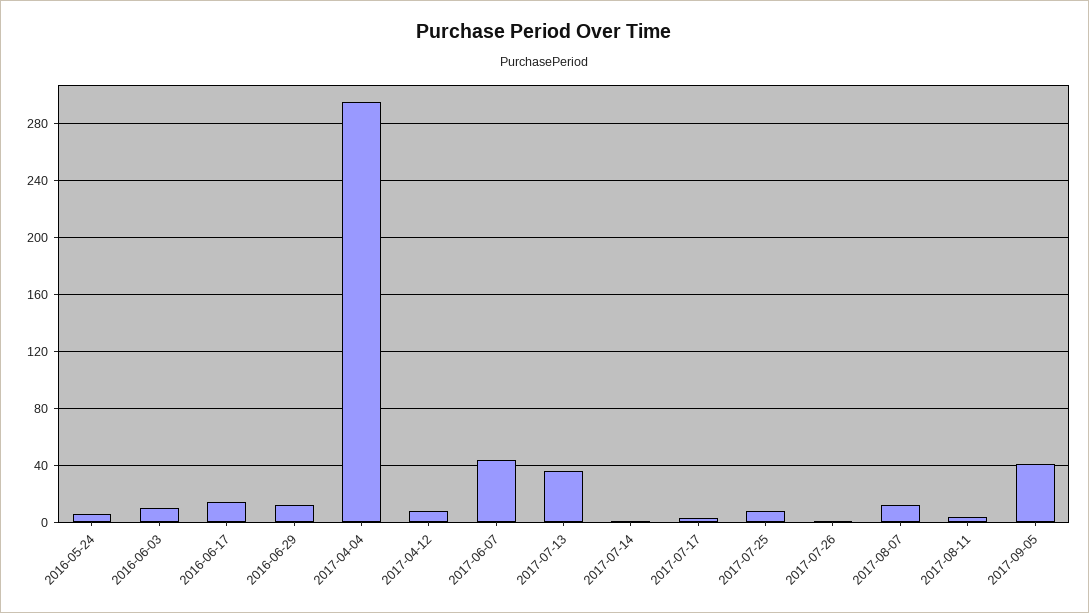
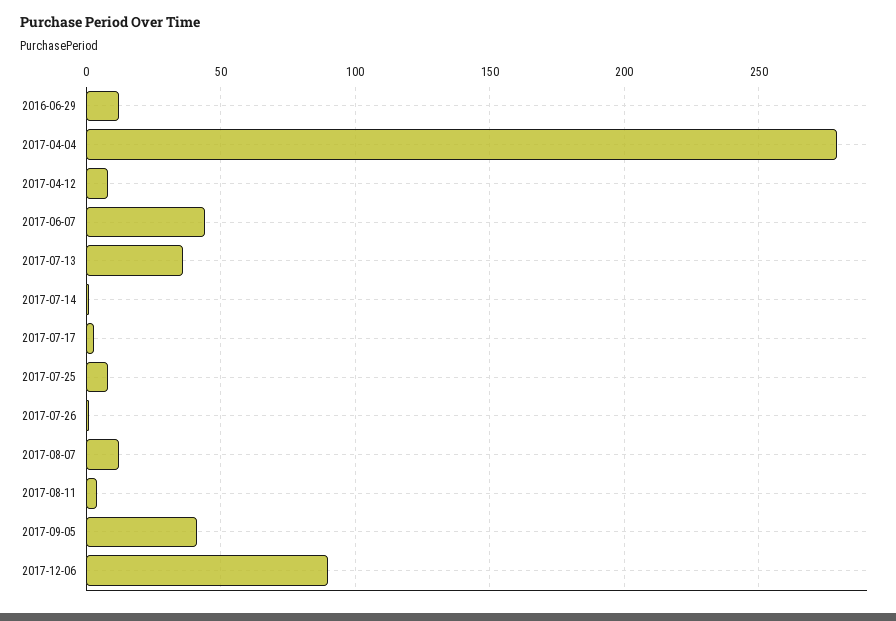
2016-05-24: 5 -> none
2016-06-03: 10 -> none
2016-06-17: 15 -> none
2017-04-04: 295 -> 280
2017-12-06: none -> 90

